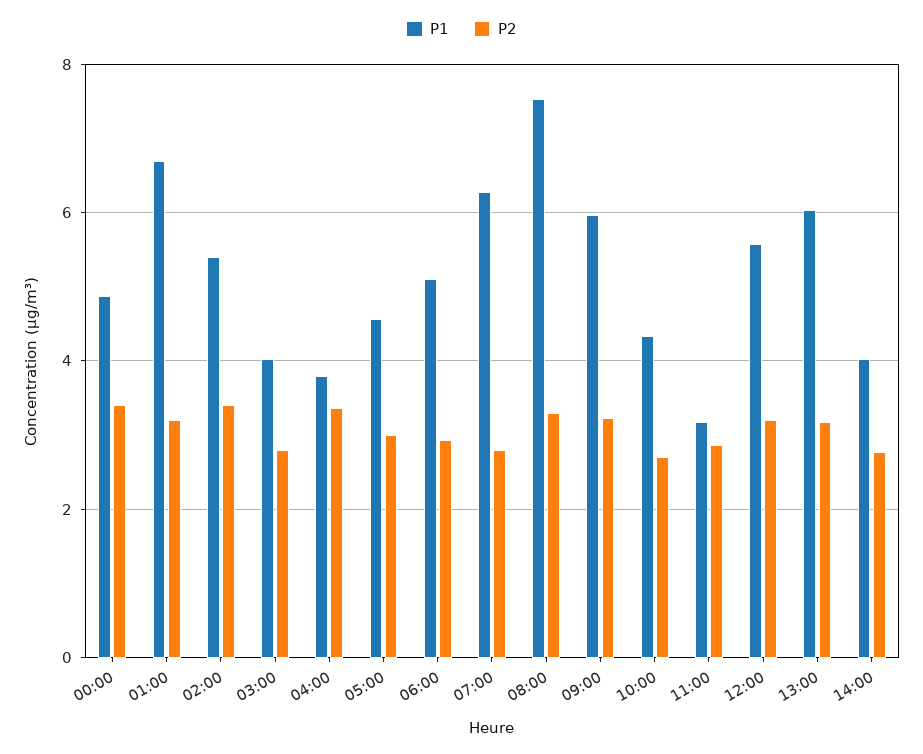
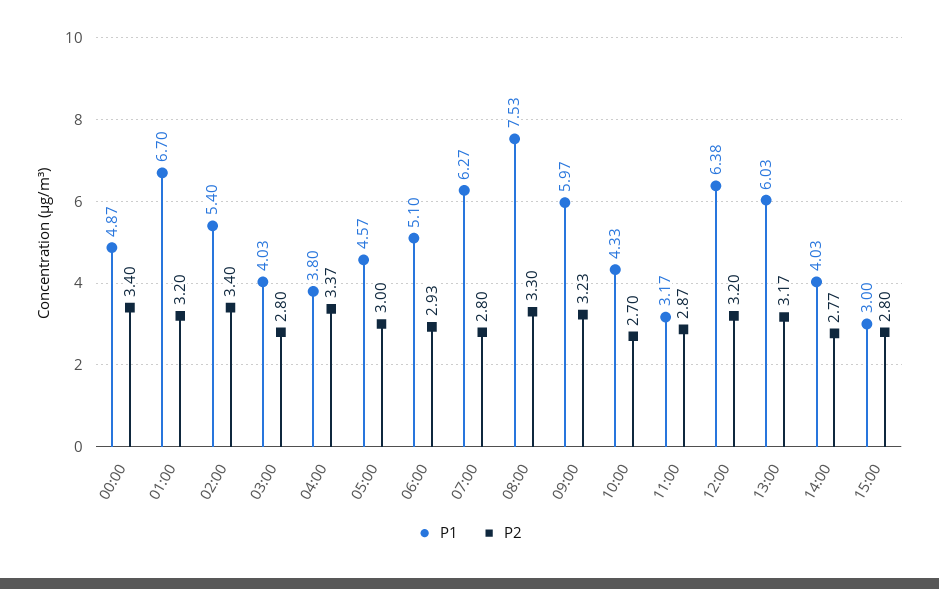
P1, 12:00: 5.6 -> 6.38
P1, 15:00: none -> 3
P2, 15:00: none -> 2.8

